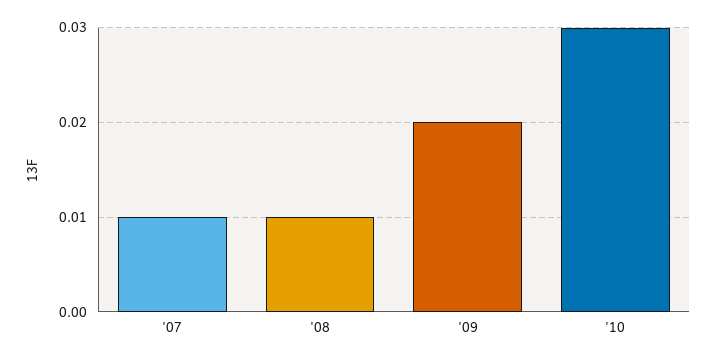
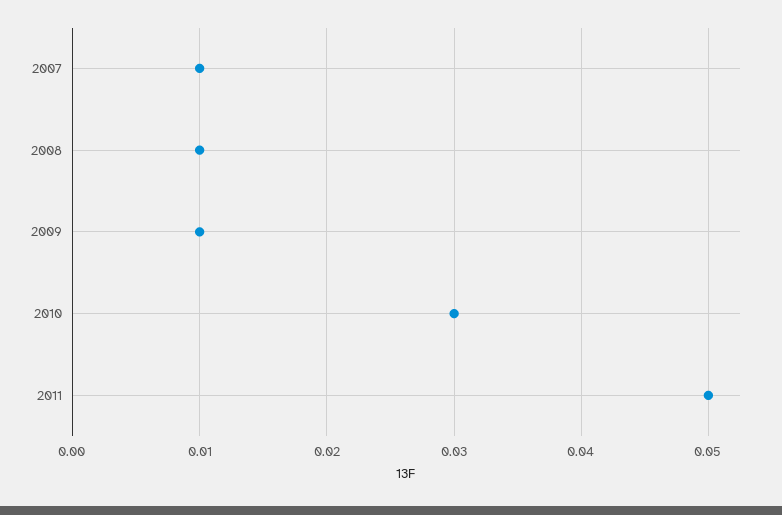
'09: 0.02 -> 0.01
2011: none -> 0.05

